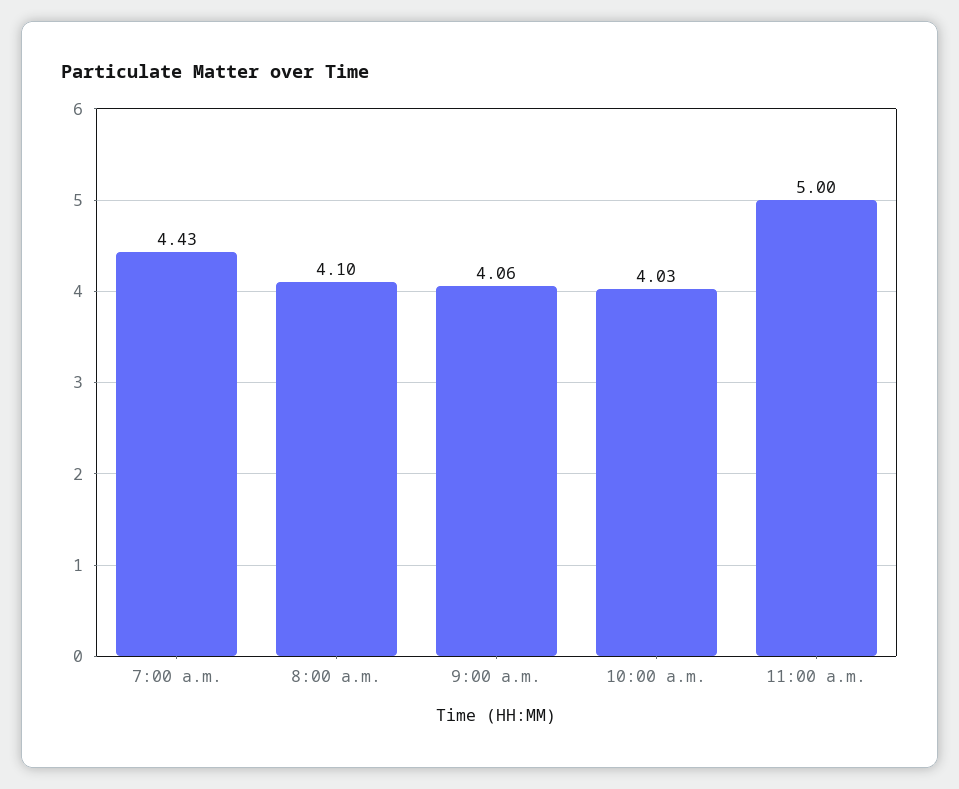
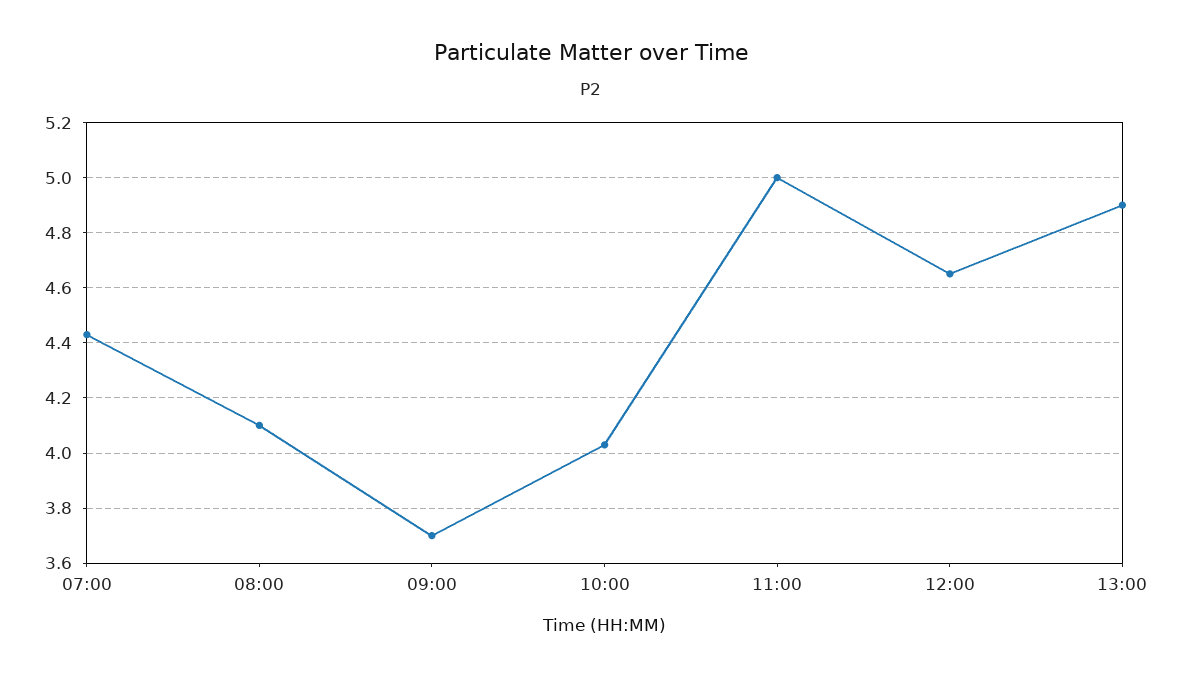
9:00 a.m.: 4.06 -> 3.7
12:00: none -> 4.65
13:00: none -> 4.9

